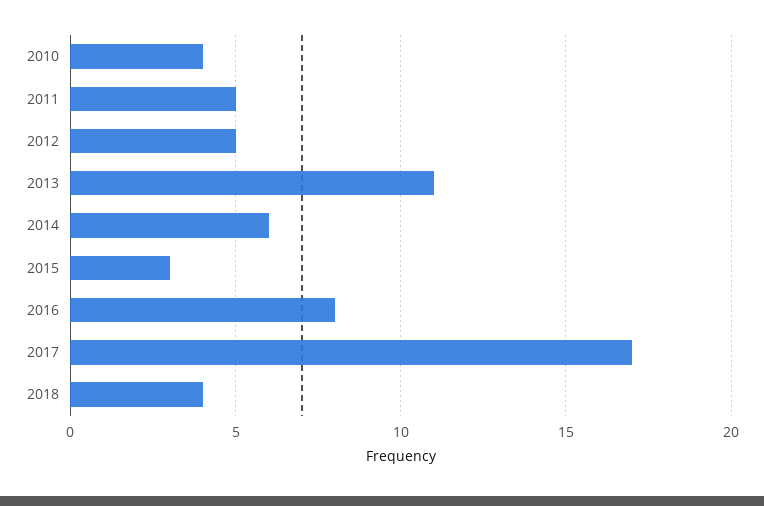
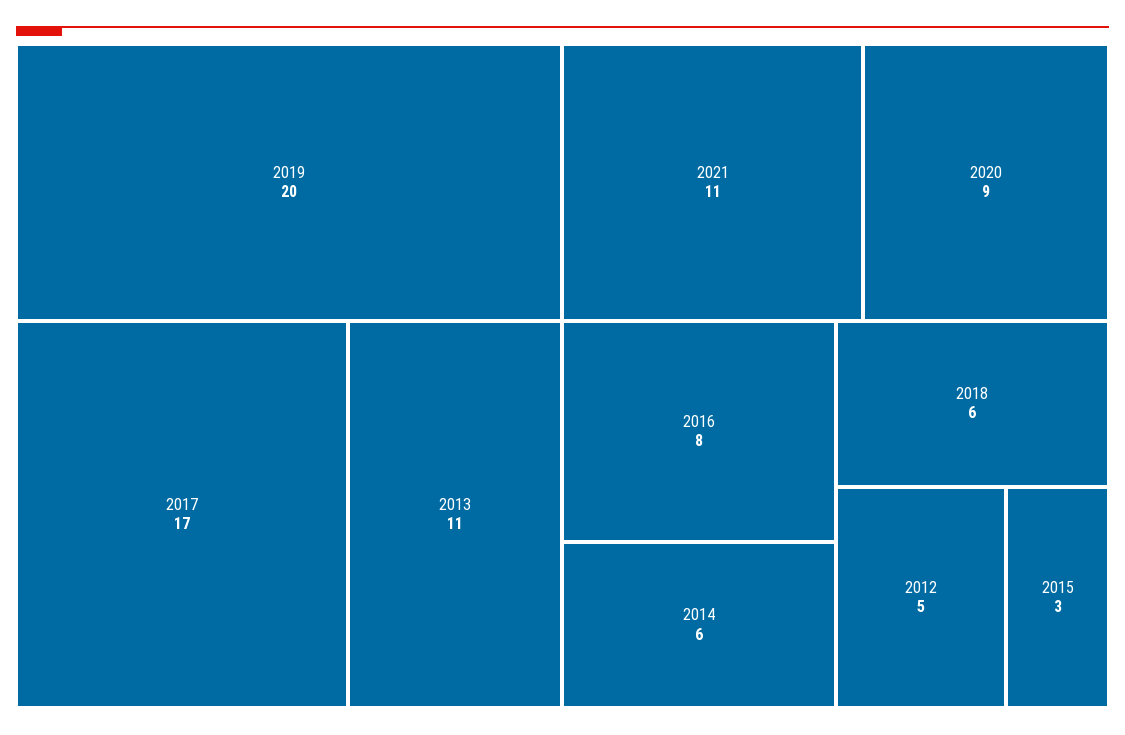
2010: 4 -> none
2011: 5 -> none
2018: 4 -> 6
2019: none -> 20
2021: none -> 11
2020: none -> 9

